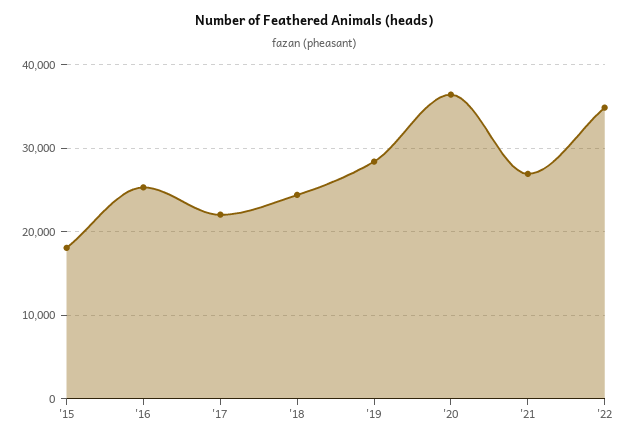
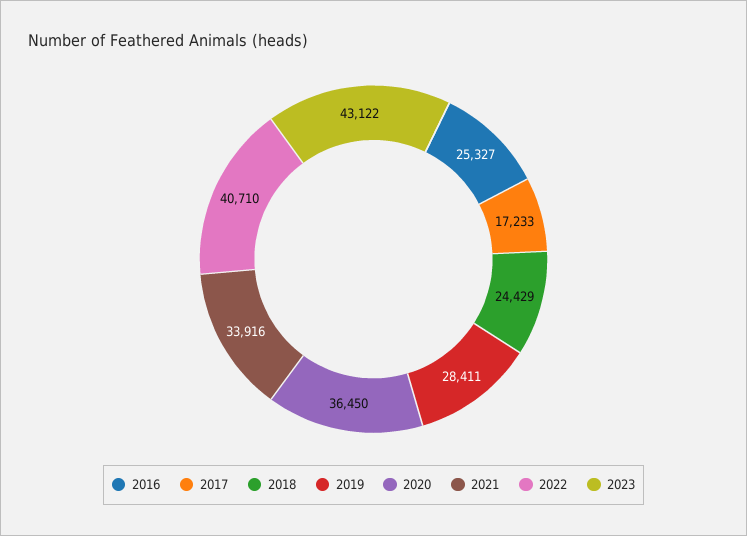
'15: 18000 -> none
'17: 22000 -> 17233
'21: 27000 -> 33916
'22: 35000 -> 40710
2023: none -> 43122

